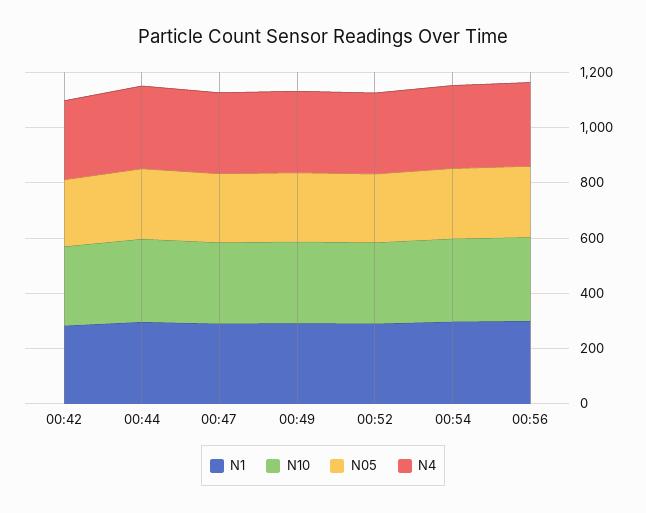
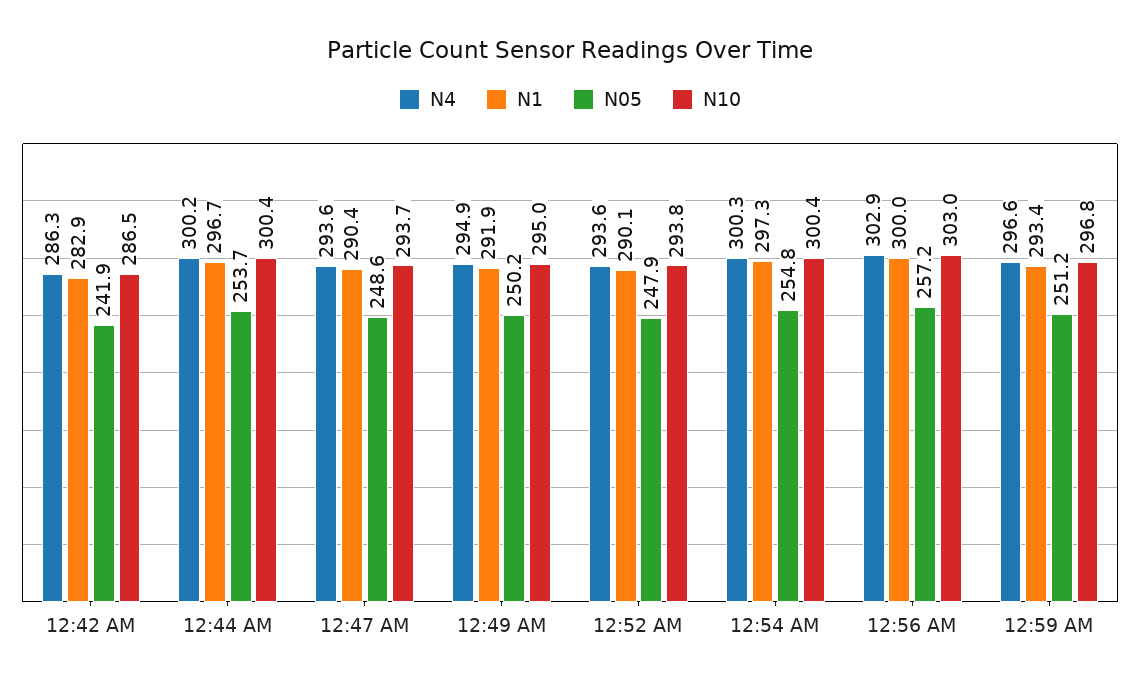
N4, 12:59 AM: none -> 296.6
N1, 12:59 AM: none -> 293.4
N05, 12:59 AM: none -> 251.2
N10, 12:59 AM: none -> 296.8

